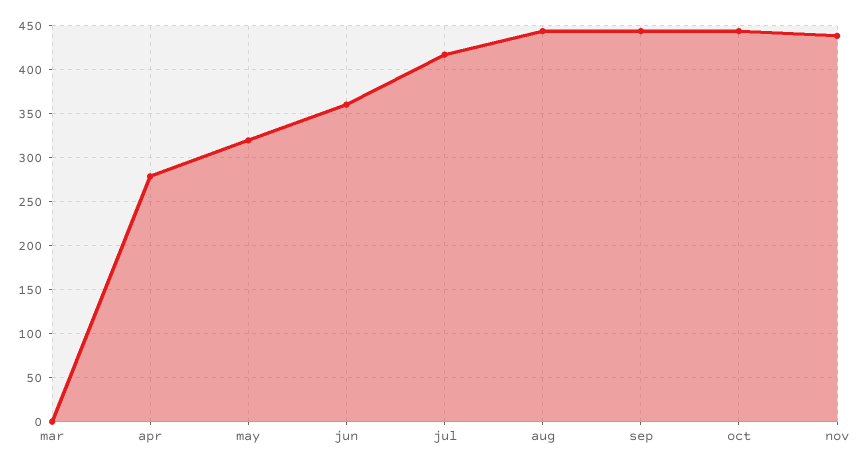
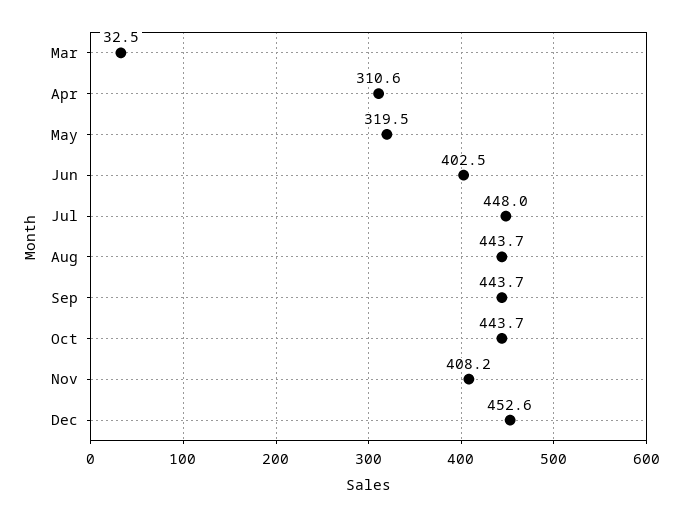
mar: 0 -> 32.5
apr: 280 -> 310.6
jun: 360 -> 402.5
jul: 420 -> 448
nov: 440 -> 408.2
Dec: none -> 452.6

